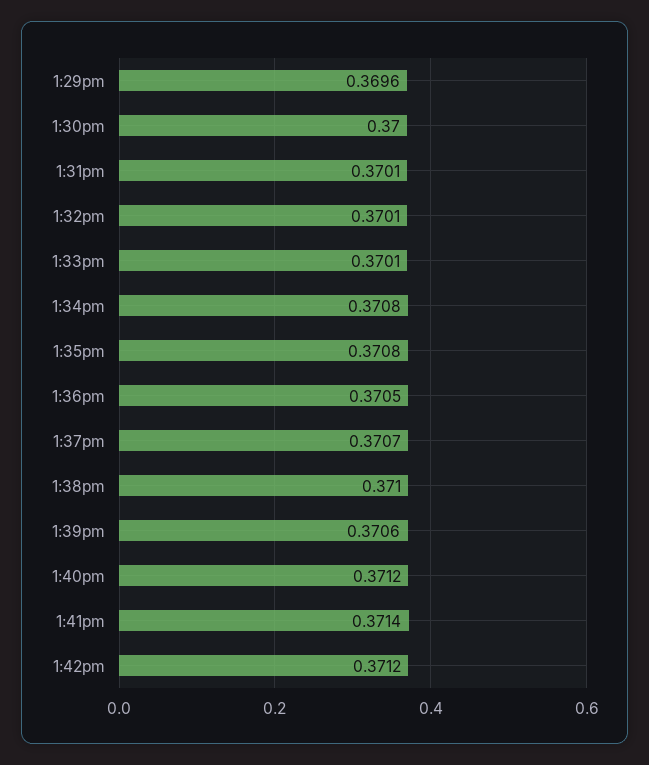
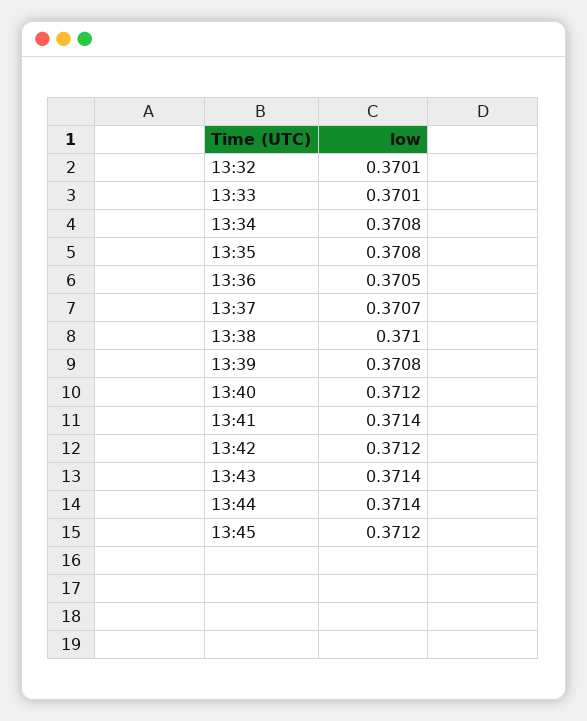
1:29pm: 0.3696 -> none
1:30pm: 0.37 -> none
1:31pm: 0.3701 -> none
1:39pm: 0.3706 -> 0.3708
13:43: none -> 0.3714
13:44: none -> 0.3714
13:45: none -> 0.3712

